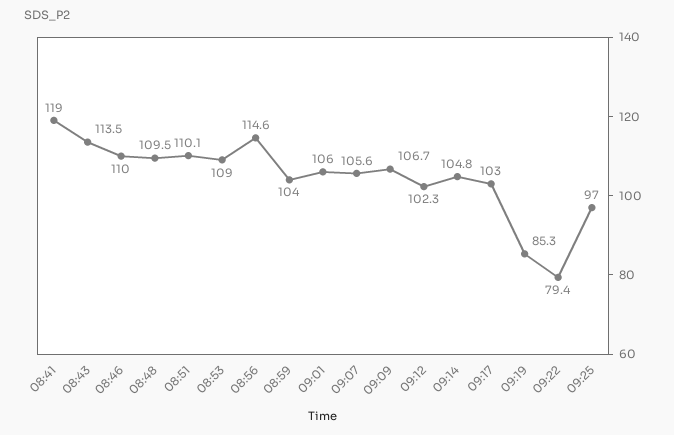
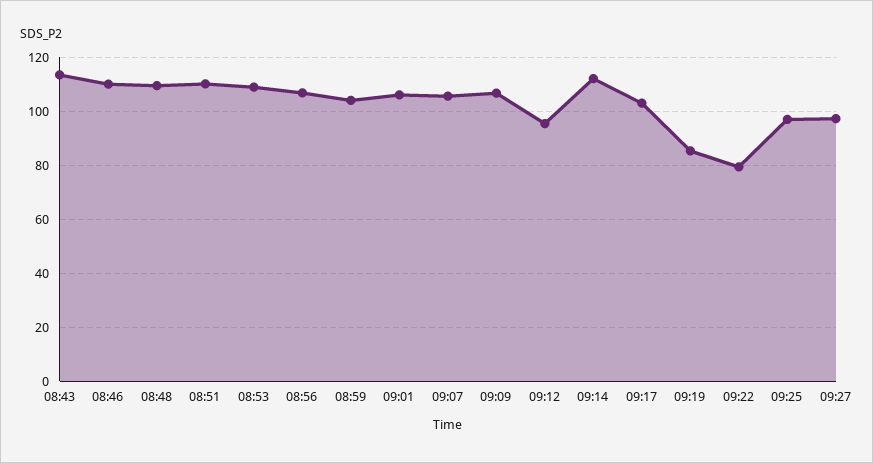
08:41: 119 -> none
08:56: 114.6 -> 107.5
09:12: 102.3 -> 95
09:14: 104.8 -> 112.5
09:27: none -> 97.5

